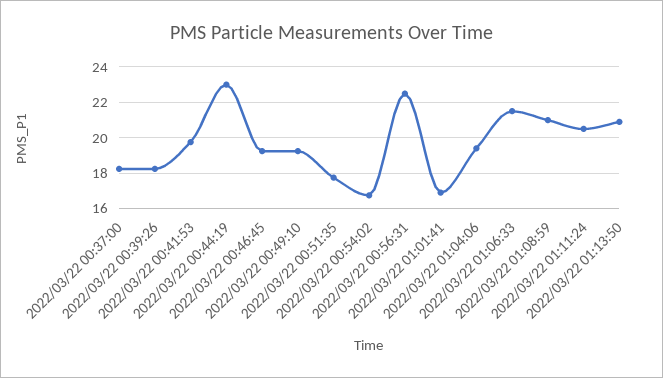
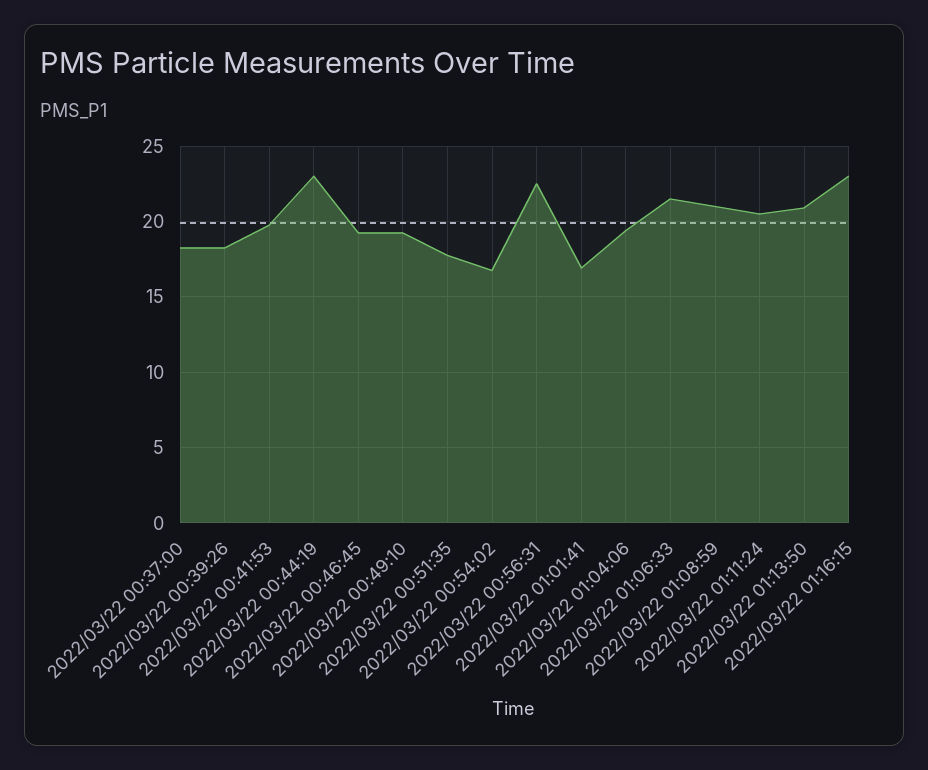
2022/03/22 01:16:15: none -> 23

